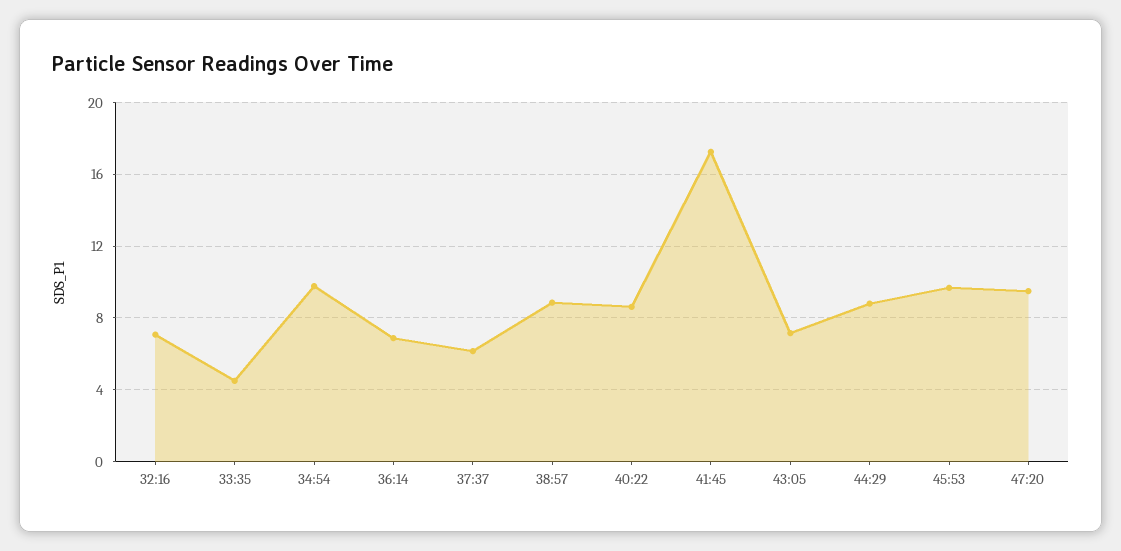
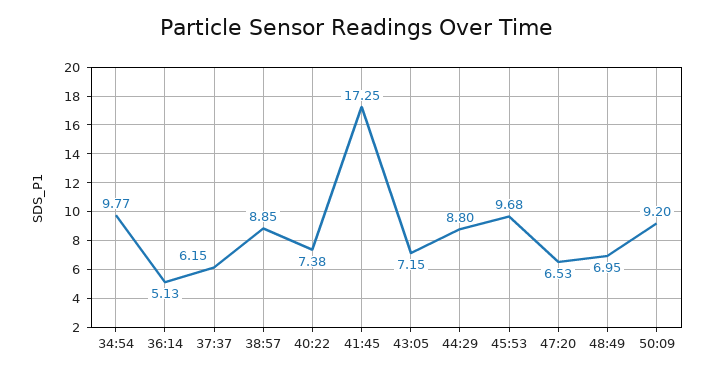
32:16: 7 -> none
33:35: 4.5 -> none
36:14: 7 -> 5.13
40:22: 8.5 -> 7.38
47:20: 9.5 -> 6.53
48:49: none -> 6.95
50:09: none -> 9.2

